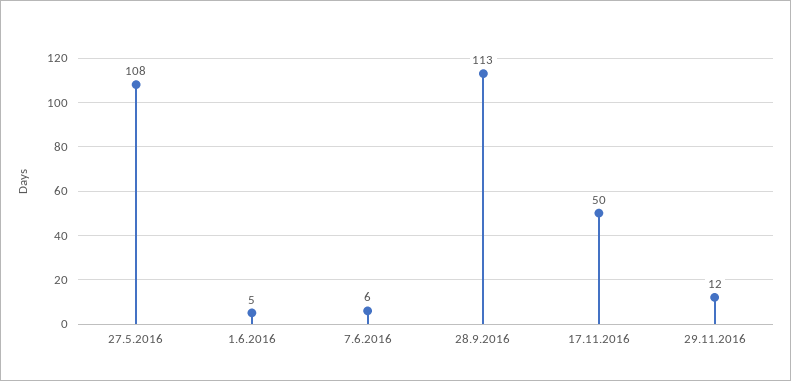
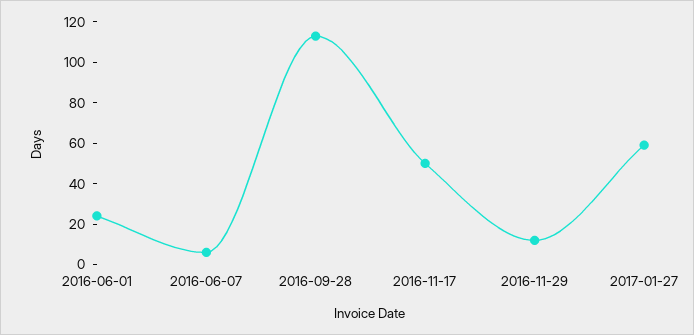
27.5.2016: 108 -> none
1.6.2016: 5 -> 25
2017-01-27: none -> 60

